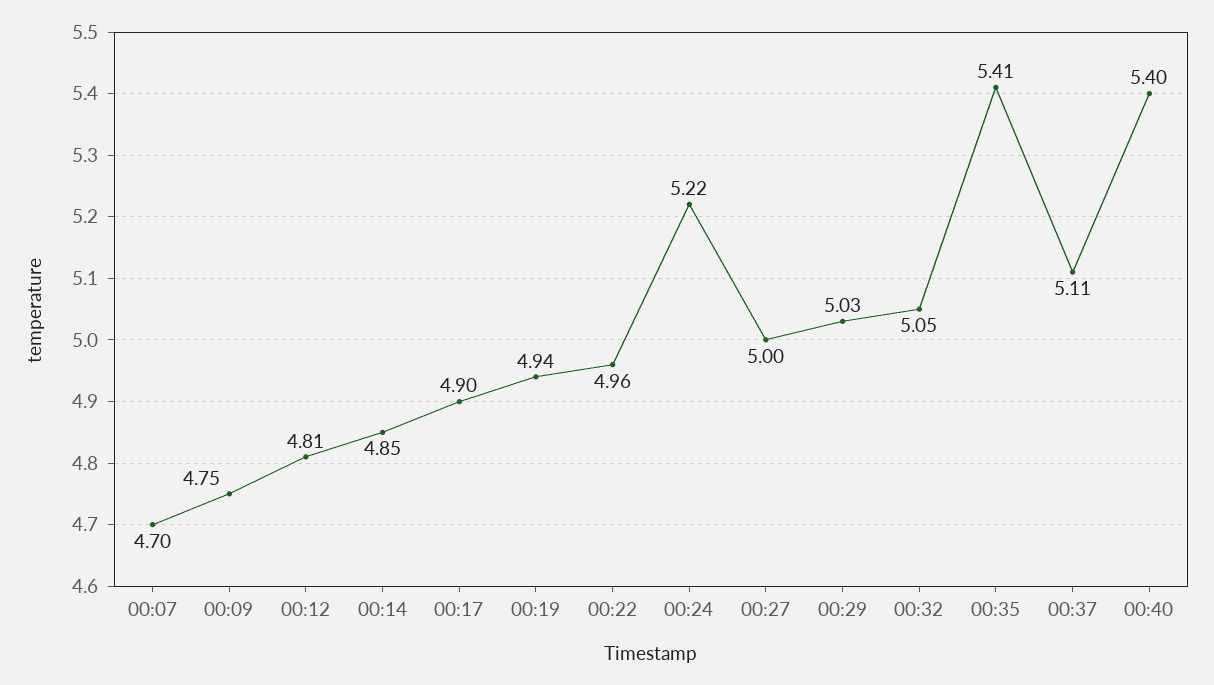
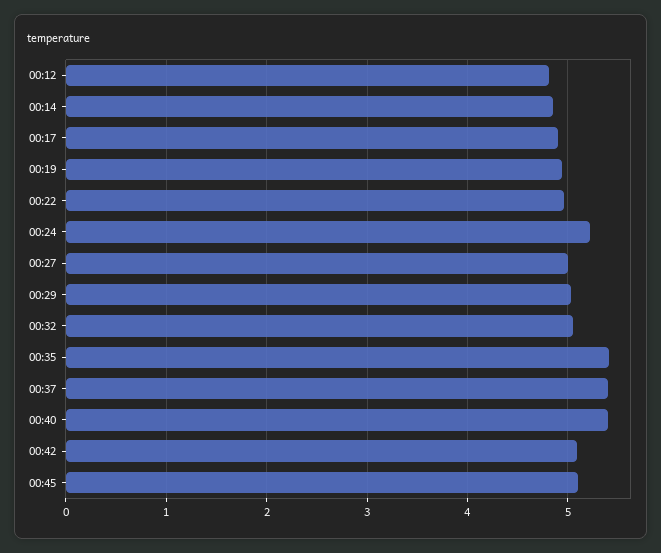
00:07: 4.7 -> none
00:09: 4.75 -> none
00:37: 5.11 -> 5.4
00:42: none -> 5.1
00:45: none -> 5.1

